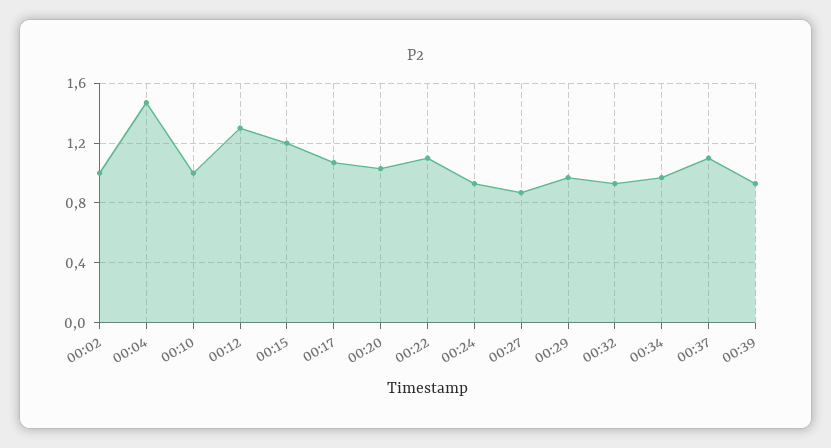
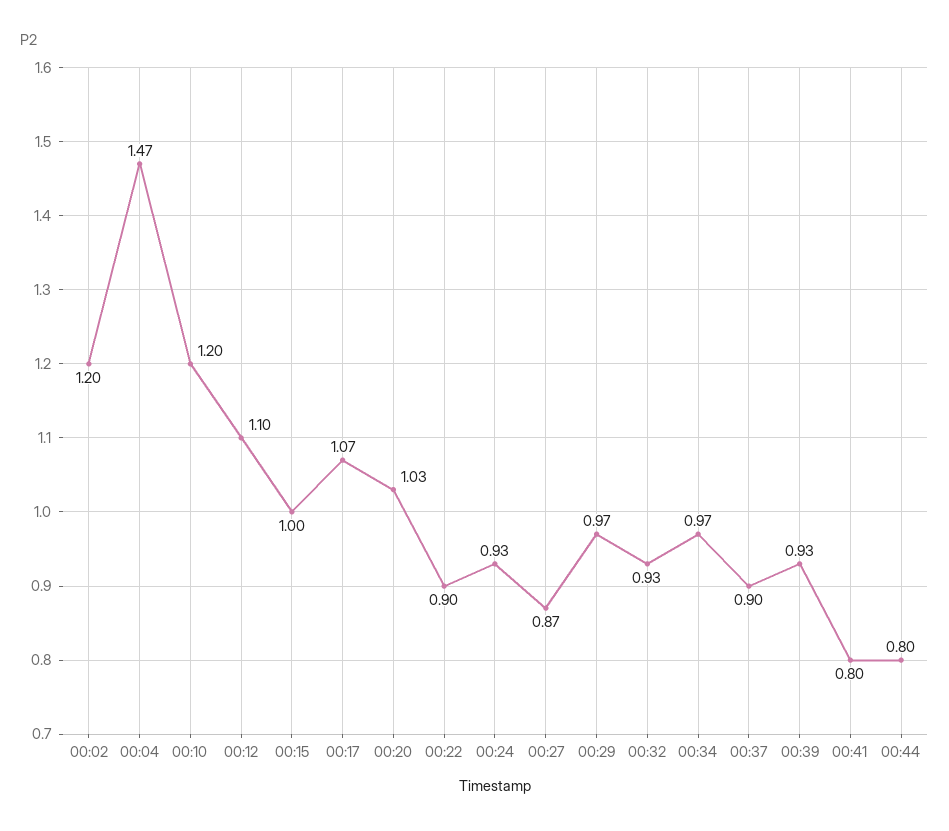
00:02: 1 -> 1.2
00:10: 1 -> 1.2
00:12: 1.3 -> 1.1
00:15: 1.2 -> 1
00:22: 1.1 -> 0.9
00:37: 1.1 -> 0.9
00:41: none -> 0.8
00:44: none -> 0.8

